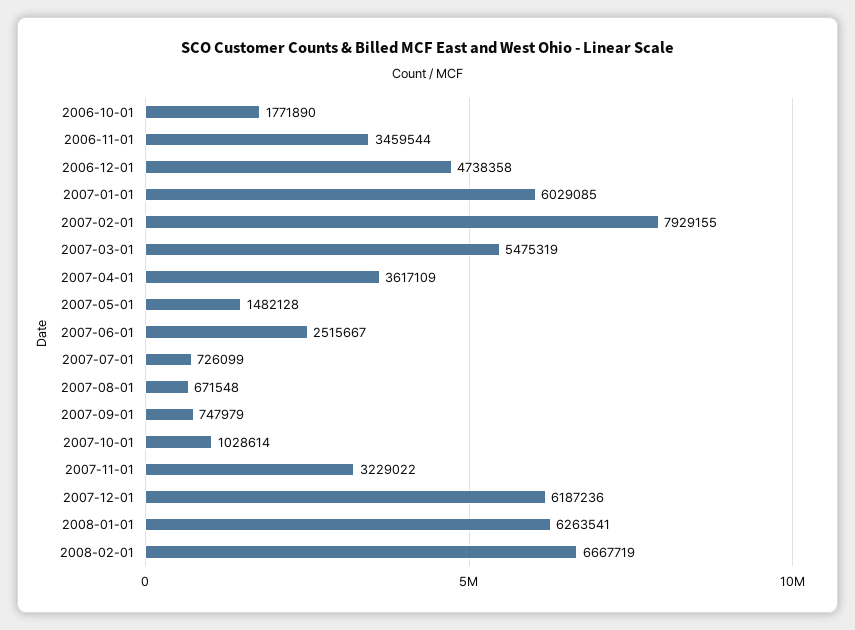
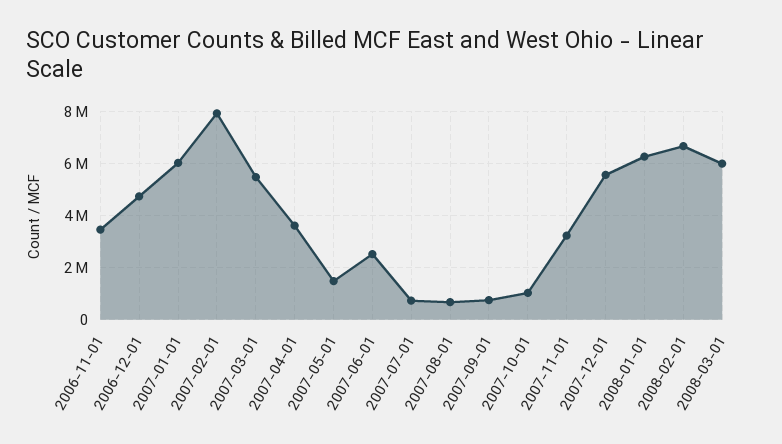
2006-10-01: 1771890 -> none
2007-12-01: 6187236 -> 5500000
2008-03-01: none -> 6000000

